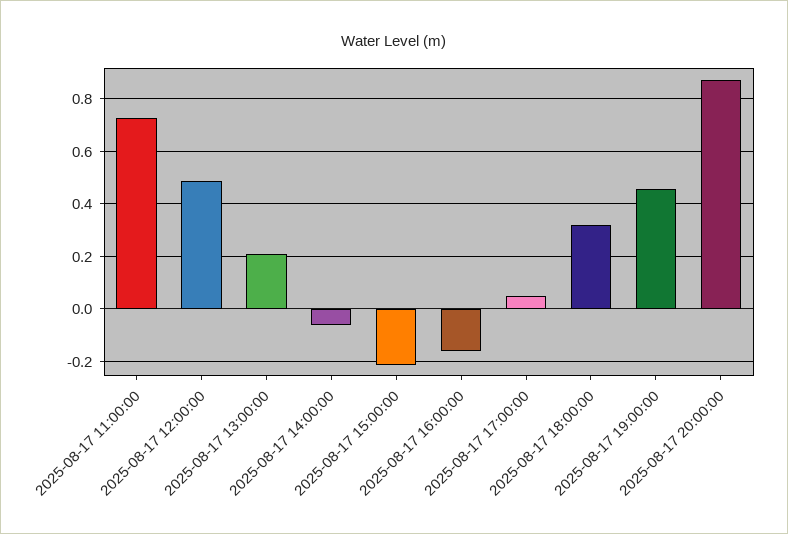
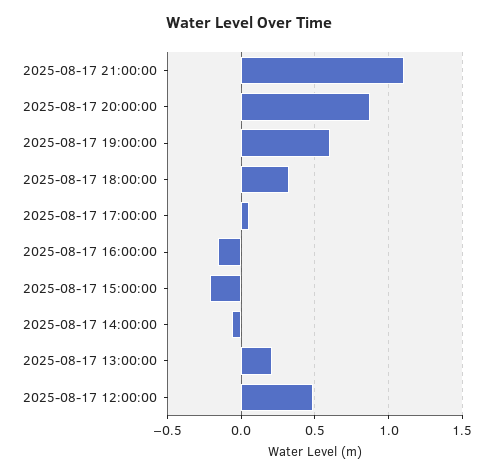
2025-08-17 11:00:00: 0.725 -> none
2025-08-17 19:00:00: 0.45 -> 0.6
2025-08-17 21:00:00: none -> 1.1

